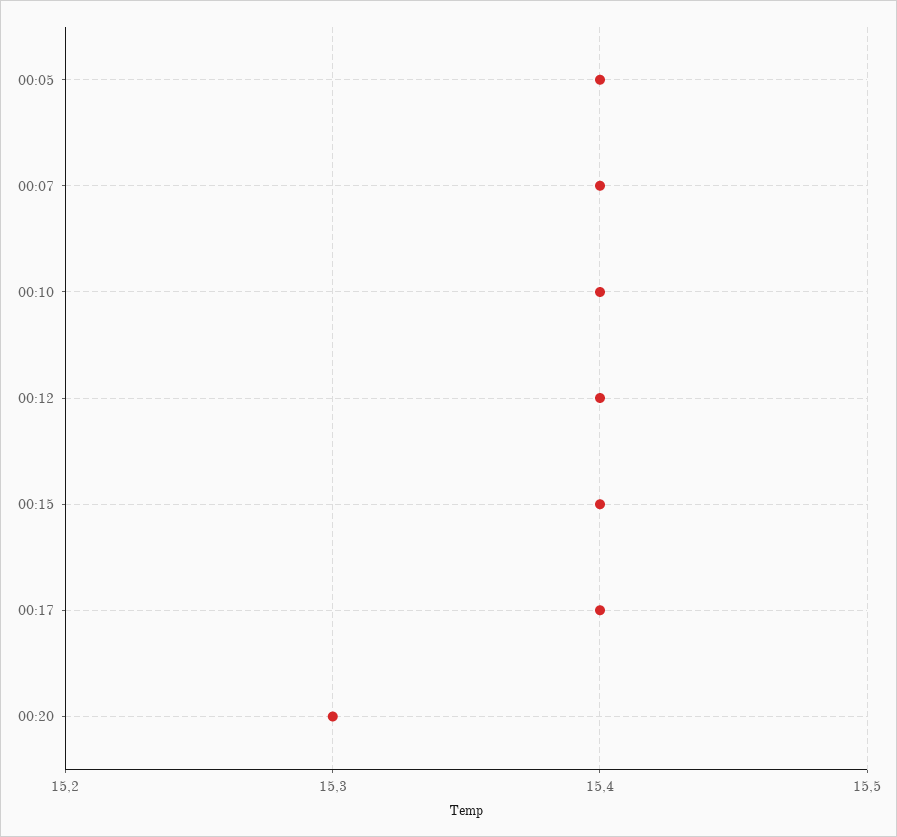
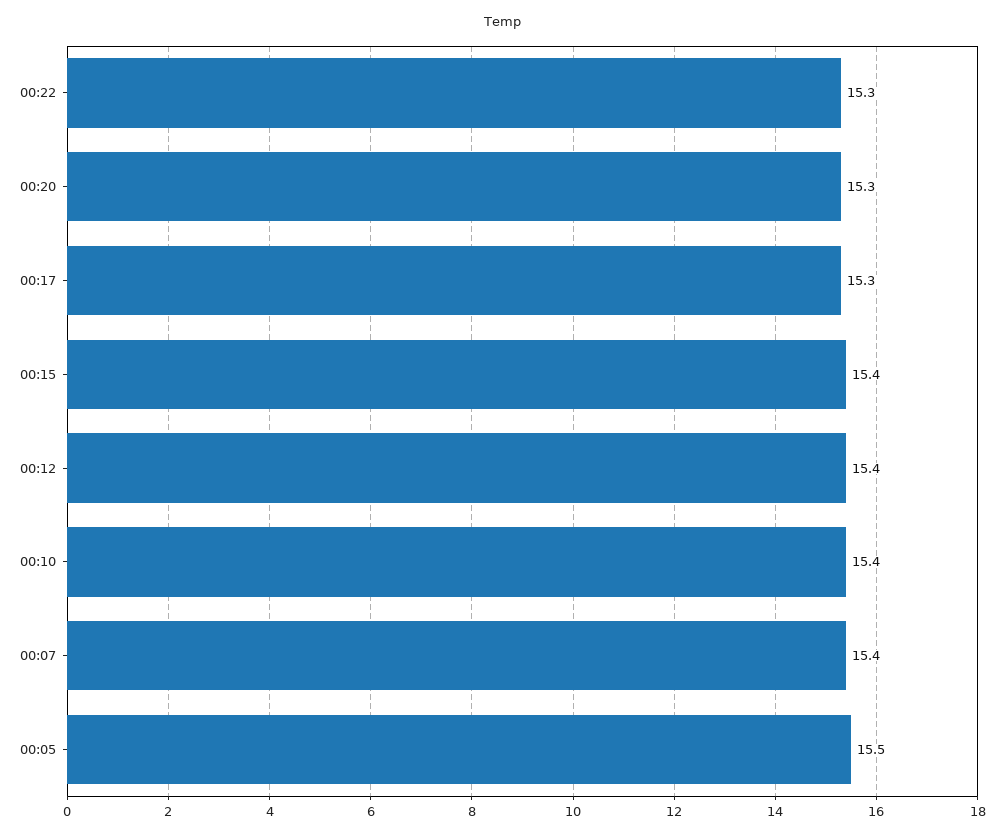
00:05: 15.4 -> 15.5
00:17: 15.4 -> 15.3
00:22: none -> 15.3

